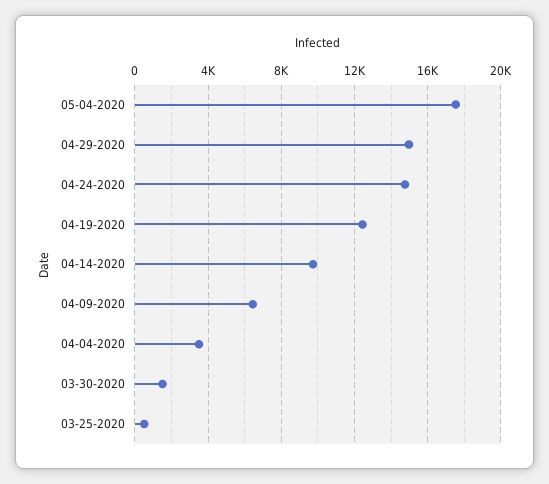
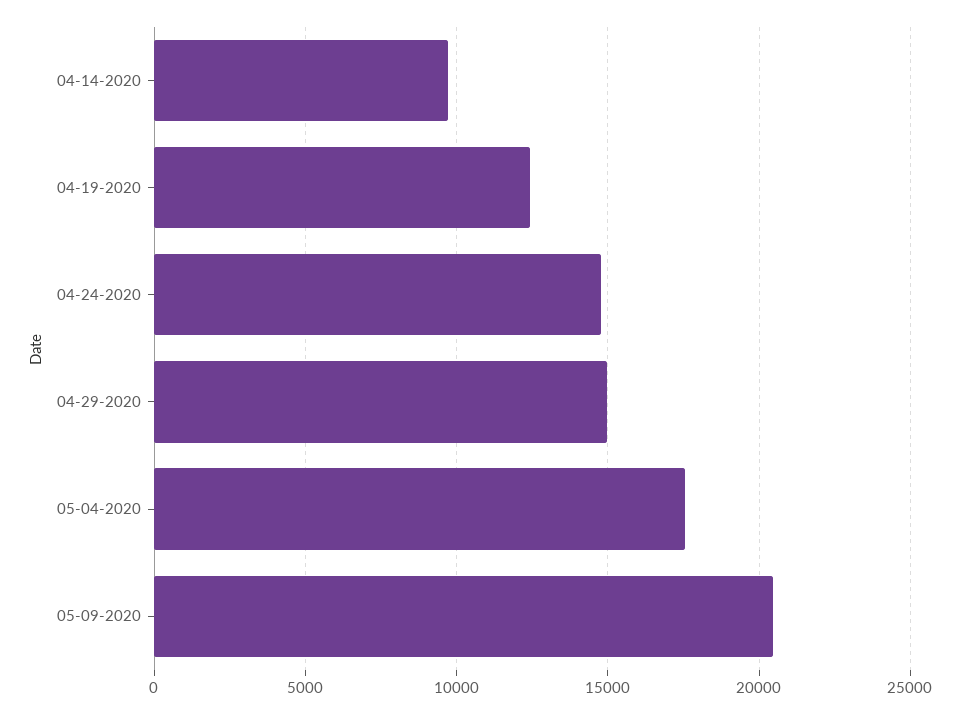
04-09-2020: 6500 -> none
04-04-2020: 3500 -> none
03-30-2020: 1500 -> none
03-25-2020: 500 -> none
05-09-2020: none -> 20500

